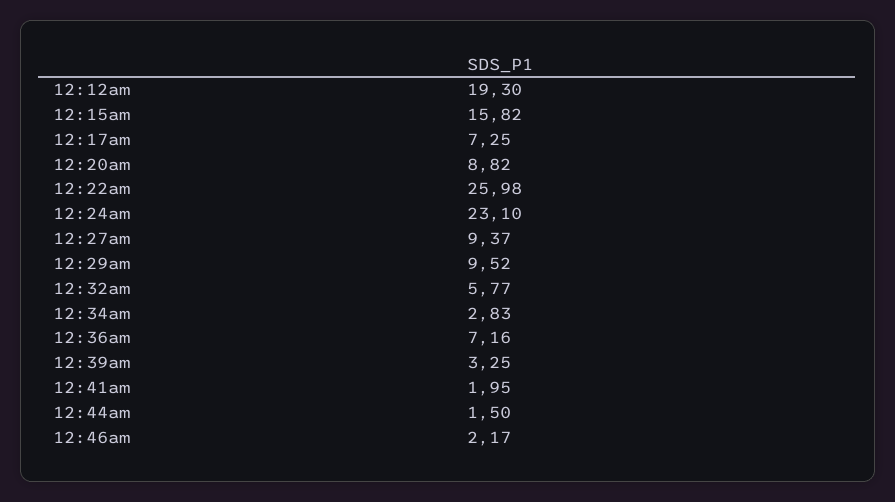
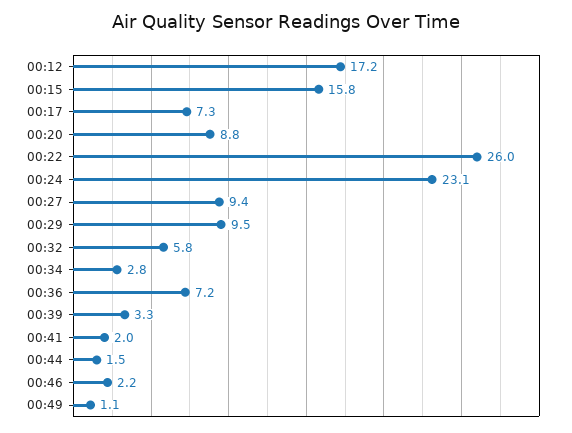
12:12am: 19.3 -> 17.2
00:49: none -> 1.1

